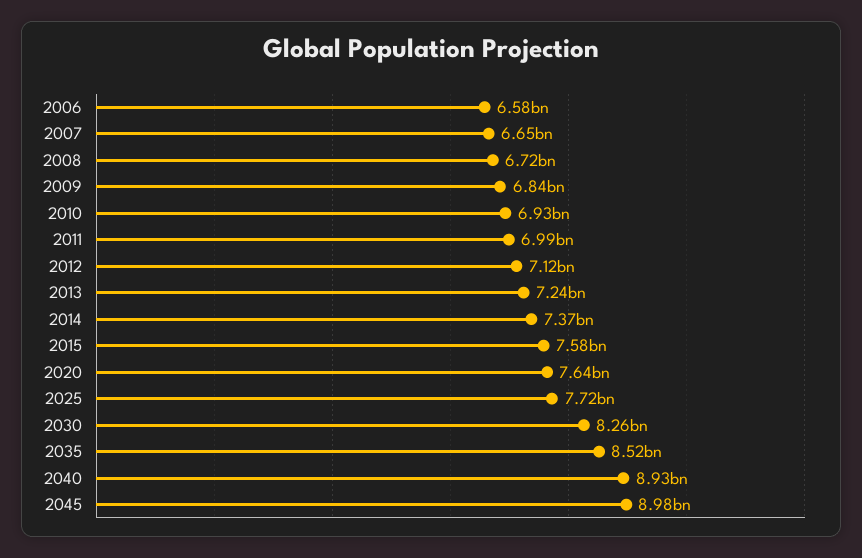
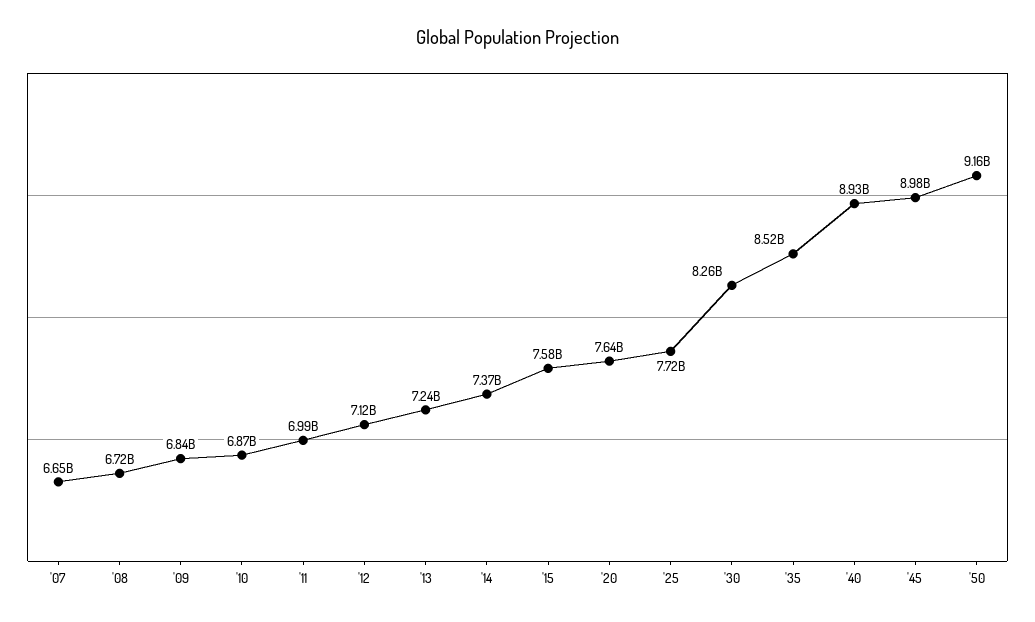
2006: 6580000000 -> none
2010: 6930000000 -> 6870000000
'50: none -> 9160000000

